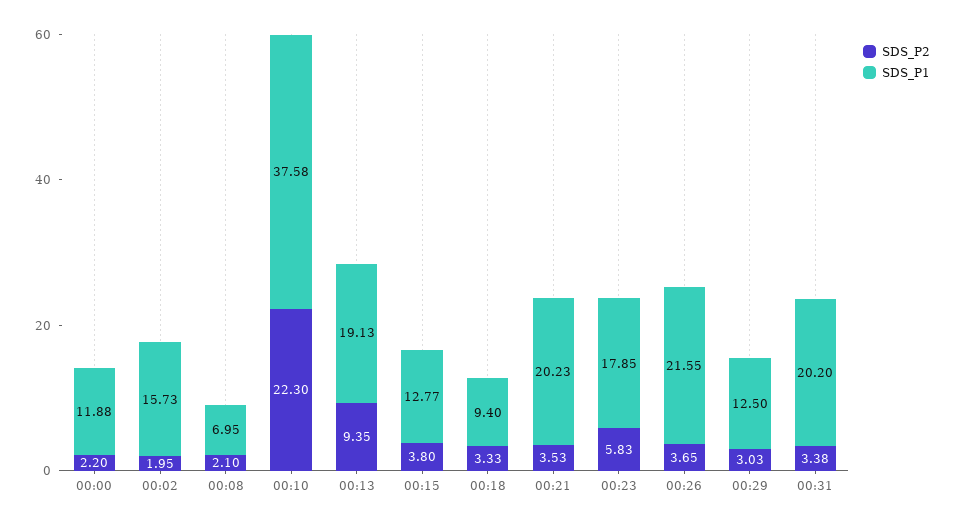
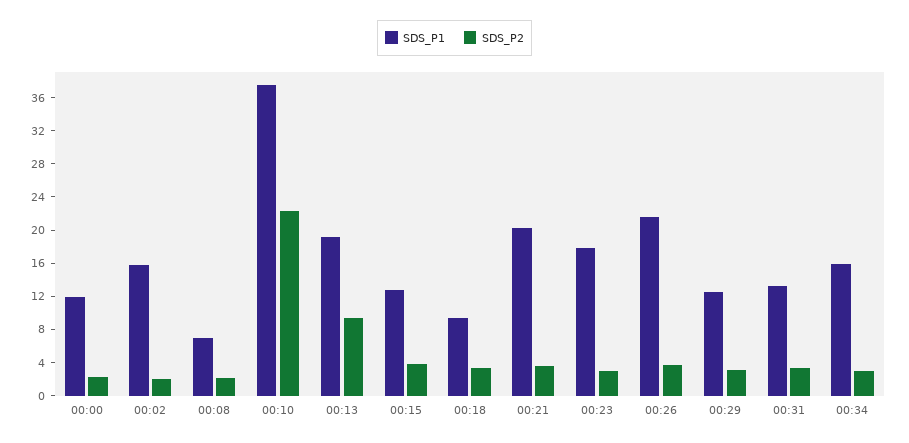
SDS_P2, 00:23: 5.83 -> 3
SDS_P1, 00:31: 20.2 -> 13
SDS_P1, 00:34: none -> 16
SDS_P2, 00:34: none -> 3

